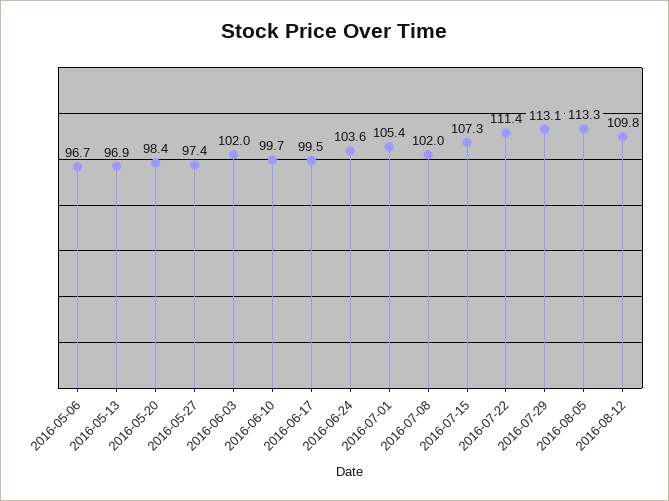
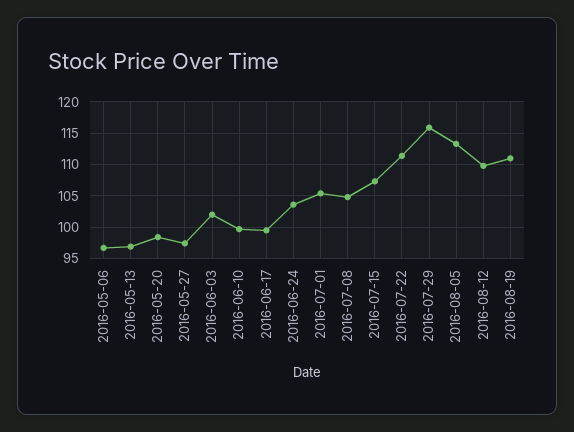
2016-07-08: 102 -> 105
2016-07-29: 113.1 -> 116
2016-08-19: none -> 111

